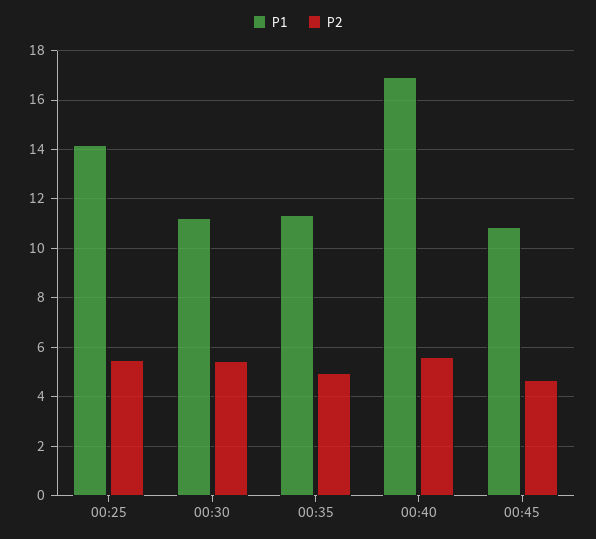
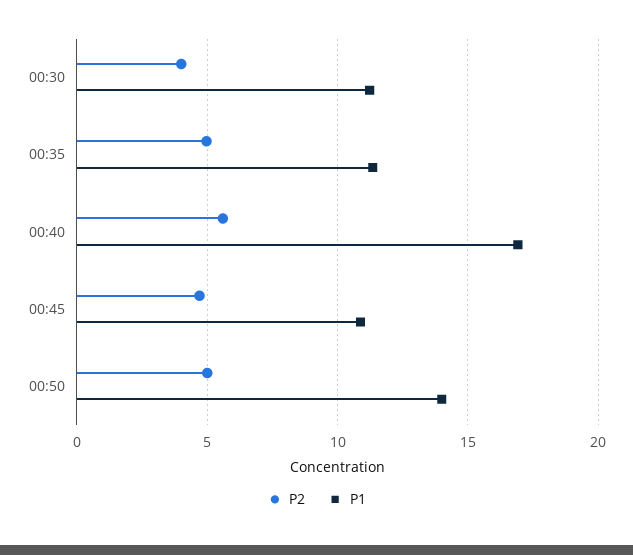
P1, 00:25: 14.25 -> none
P2, 00:25: 5.5 -> none
P2, 00:30: 5.5 -> 4
P2, 00:50: none -> 5
P1, 00:50: none -> 14

